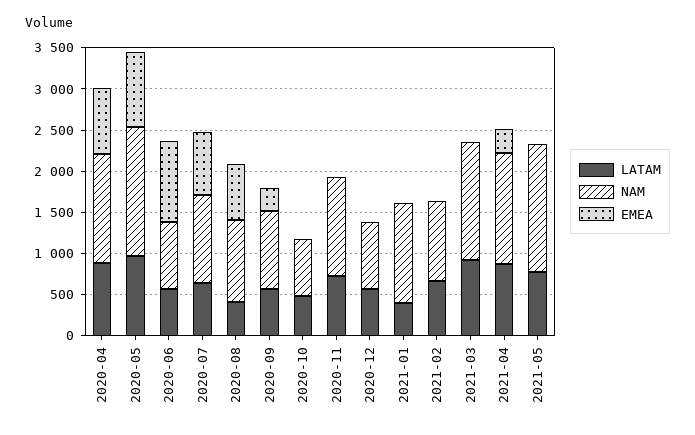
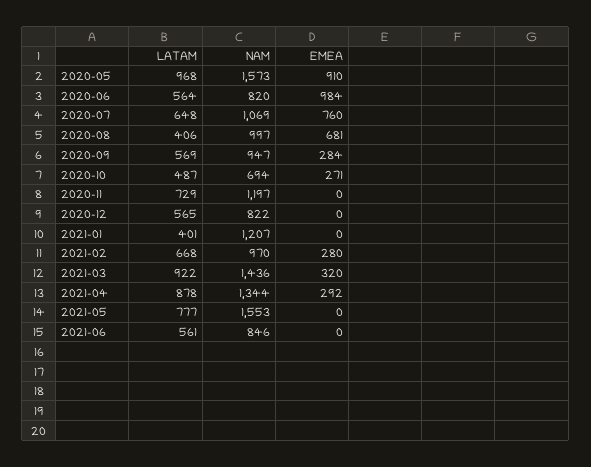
LATAM, 2020-04: 900 -> none
NAM, 2020-04: 1300 -> none
EMEA, 2020-04: 800 -> none
EMEA, 2020-10: 0 -> 271
EMEA, 2021-02: 0 -> 280
EMEA, 2021-03: 0 -> 320
LATAM, 2021-06: none -> 561
NAM, 2021-06: none -> 846
EMEA, 2021-06: none -> 0

